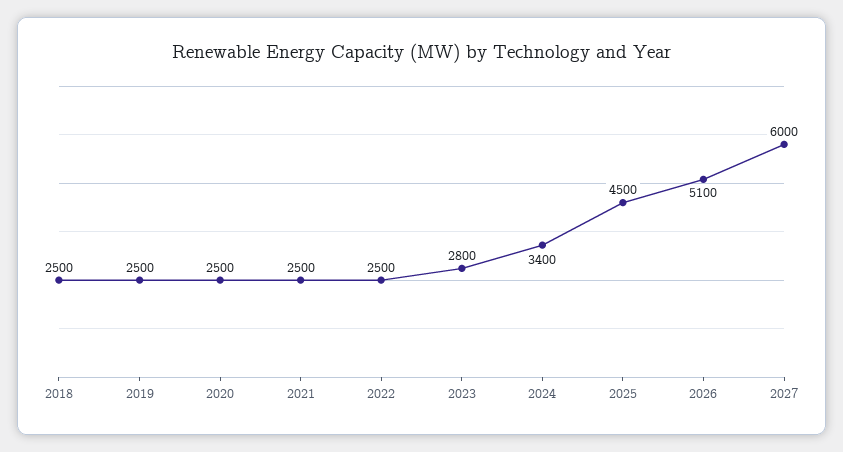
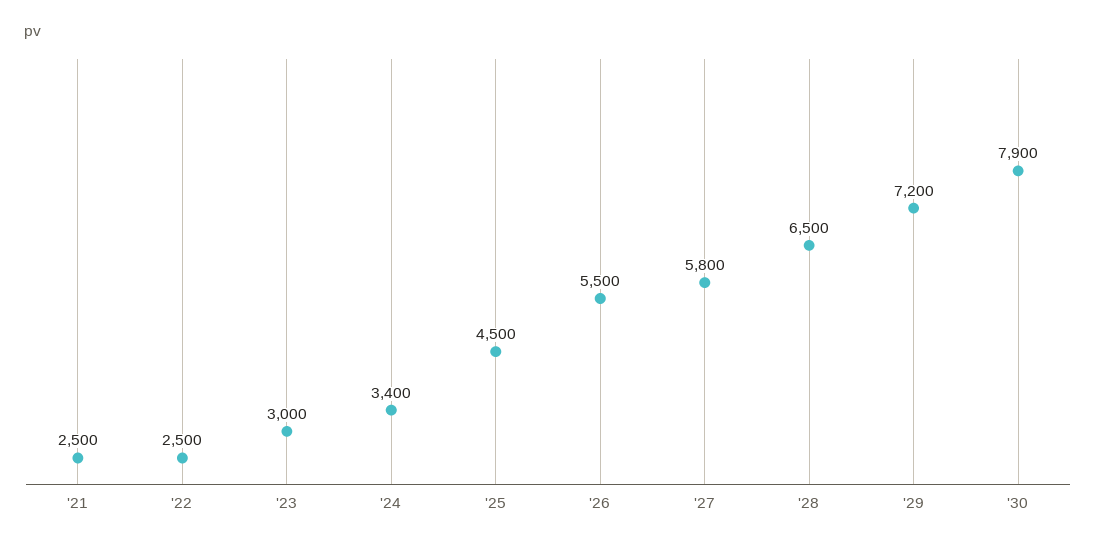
2018: 2500 -> none
2019: 2500 -> none
2020: 2500 -> none
2023: 2800 -> 3000
2026: 5100 -> 5500
2027: 6000 -> 5800
'28: none -> 6500
'29: none -> 7200
'30: none -> 7900

